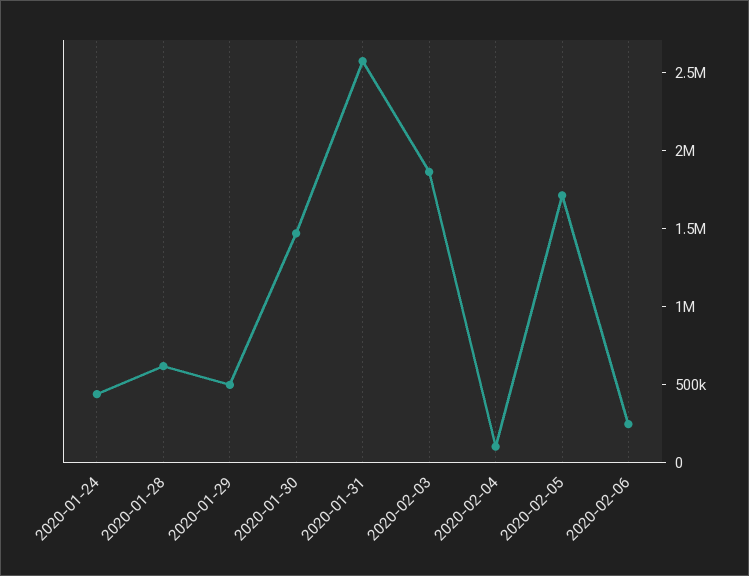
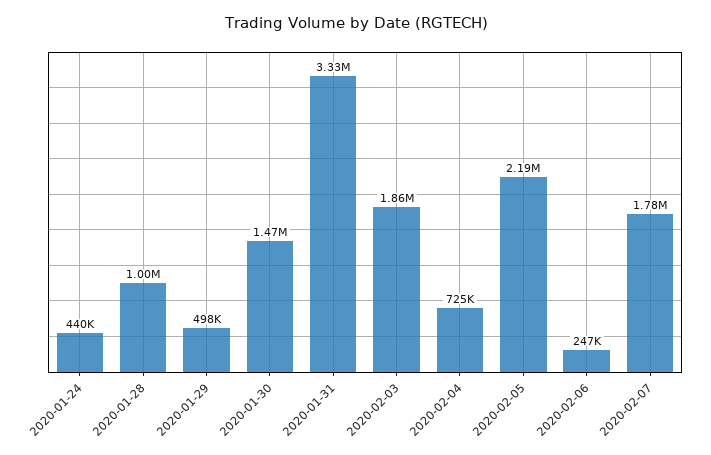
2020-01-28: 600000 -> 1000000
2020-01-31: 2600000 -> 3330000
2020-02-04: 100000 -> 725000
2020-02-05: 1700000 -> 2190000
2020-02-07: none -> 1780000

